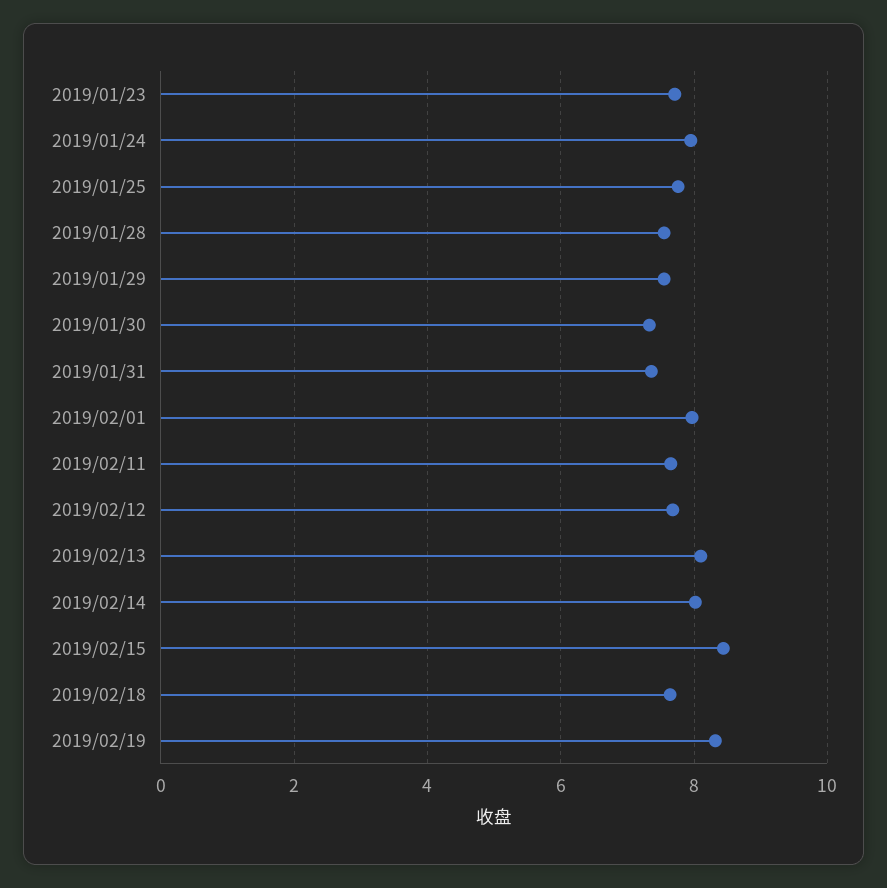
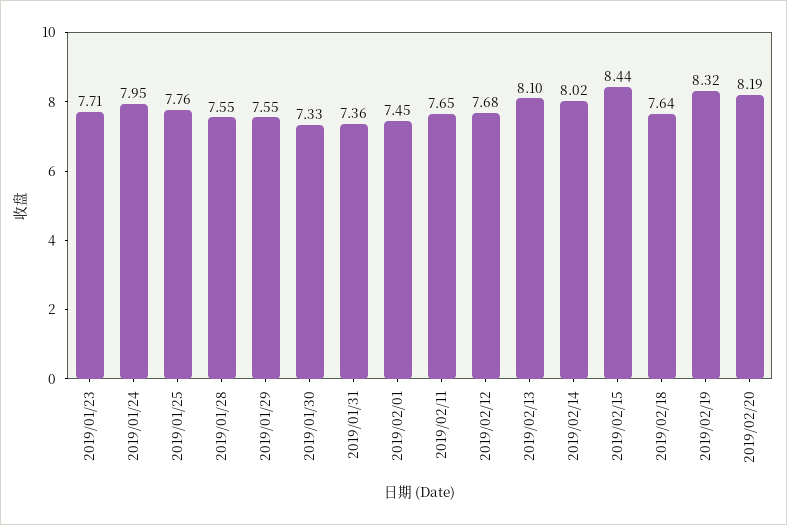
2019/02/01: 8 -> 7.45
2019/02/20: none -> 8.19

